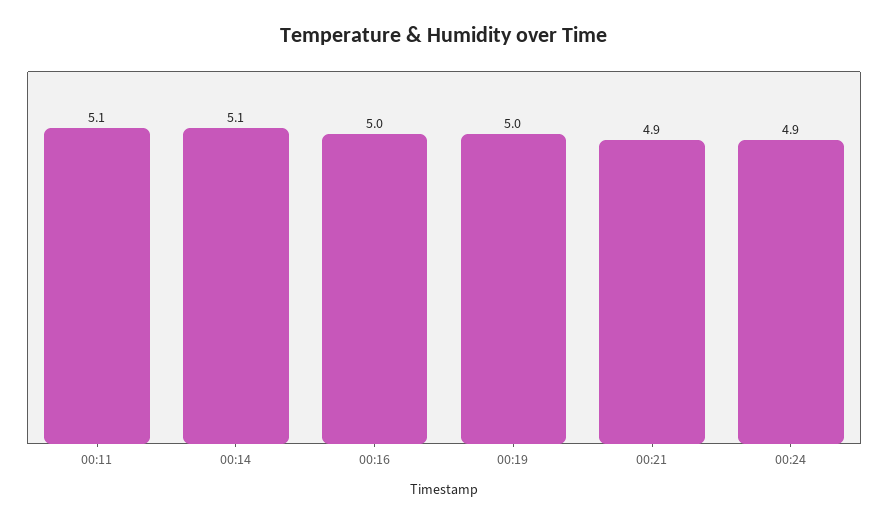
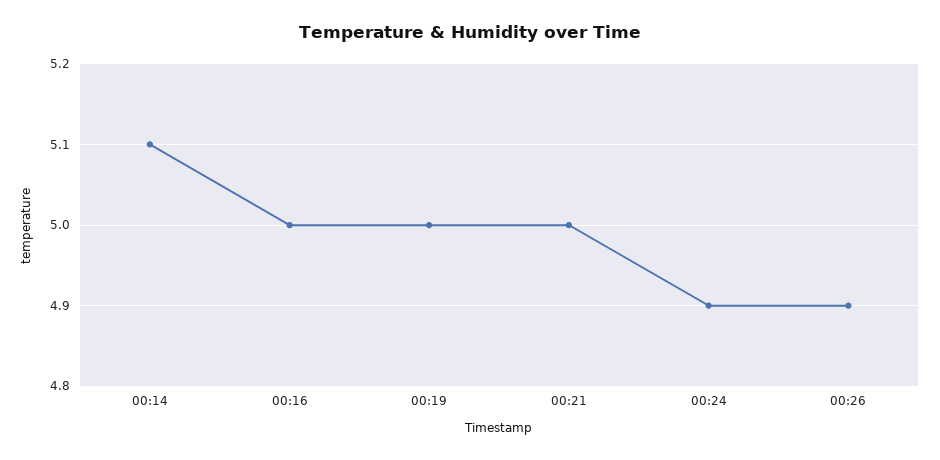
00:11: 5.1 -> none
00:21: 4.9 -> 5
00:26: none -> 4.9

